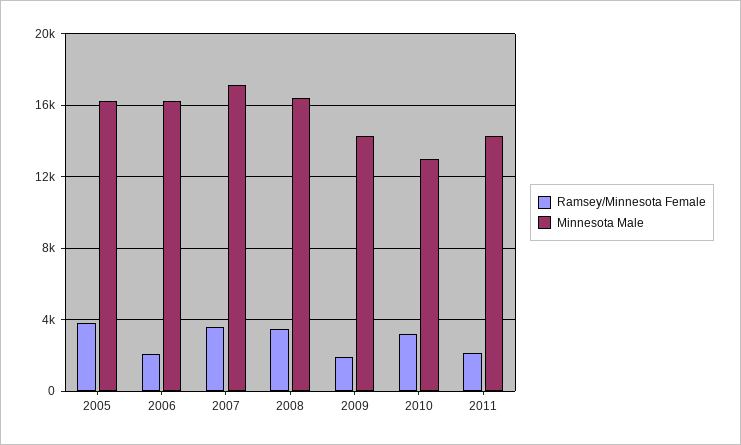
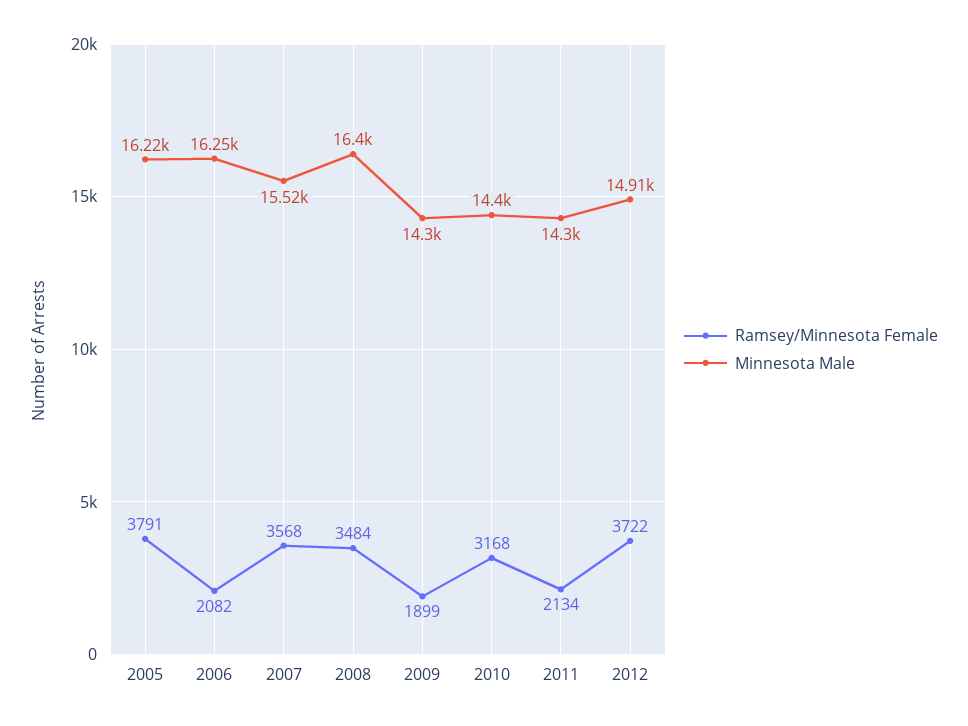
Minnesota Male, 2007: 17000 -> 15520
Minnesota Male, 2010: 13000 -> 14400
Ramsey/Minnesota Female, 2012: none -> 3722
Minnesota Male, 2012: none -> 14910

